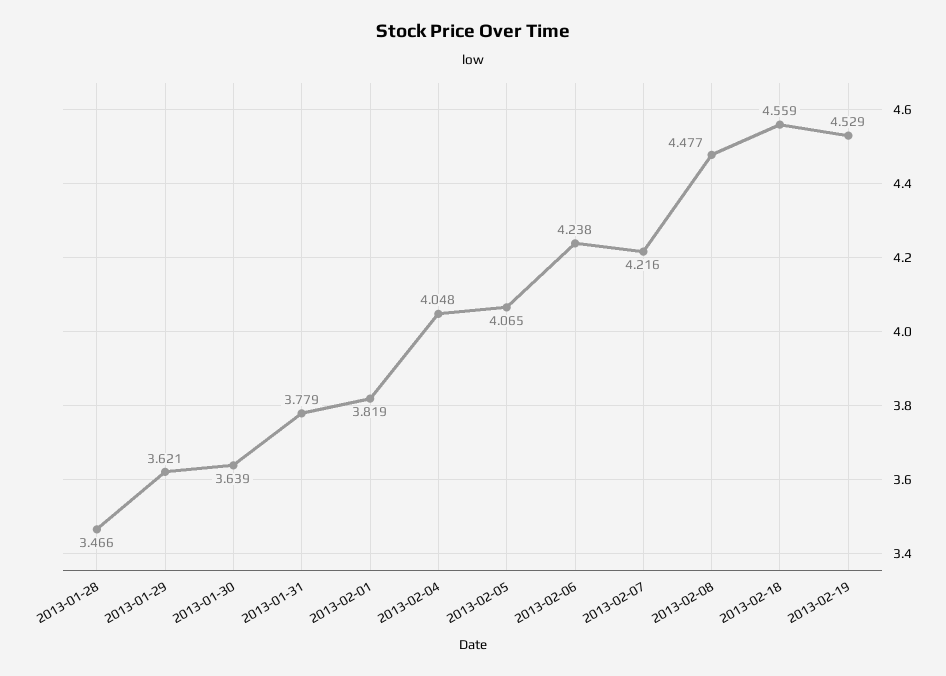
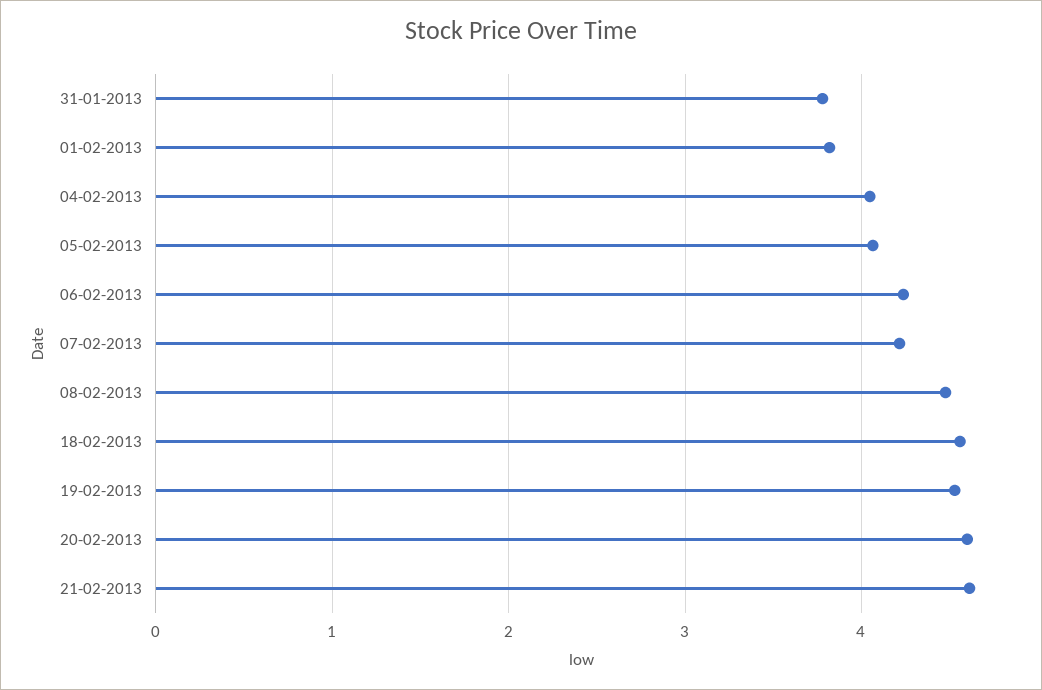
2013-01-28: 3.466 -> none
2013-01-29: 3.621 -> none
2013-01-30: 3.639 -> none
20-02-2013: none -> 4.6
21-02-2013: none -> 4.6

